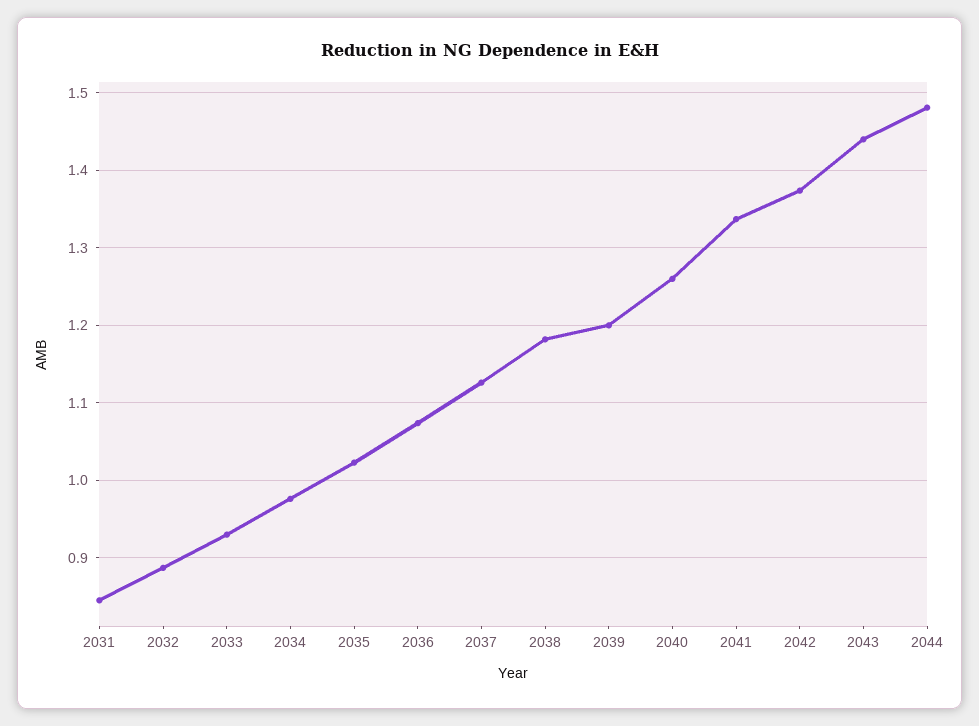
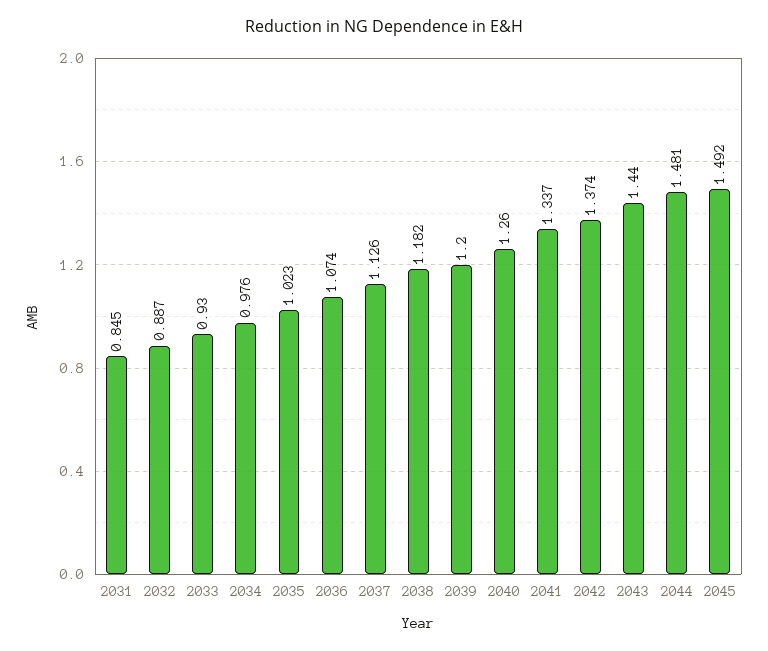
2045: none -> 1.492

